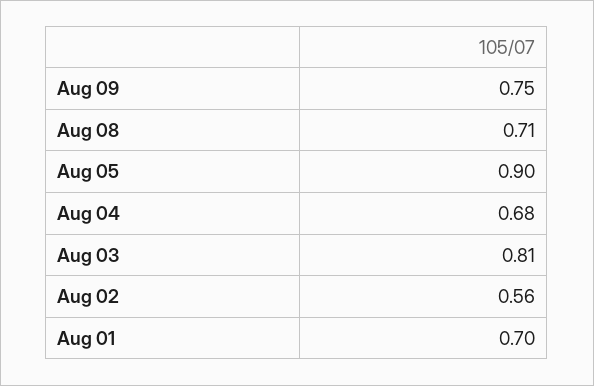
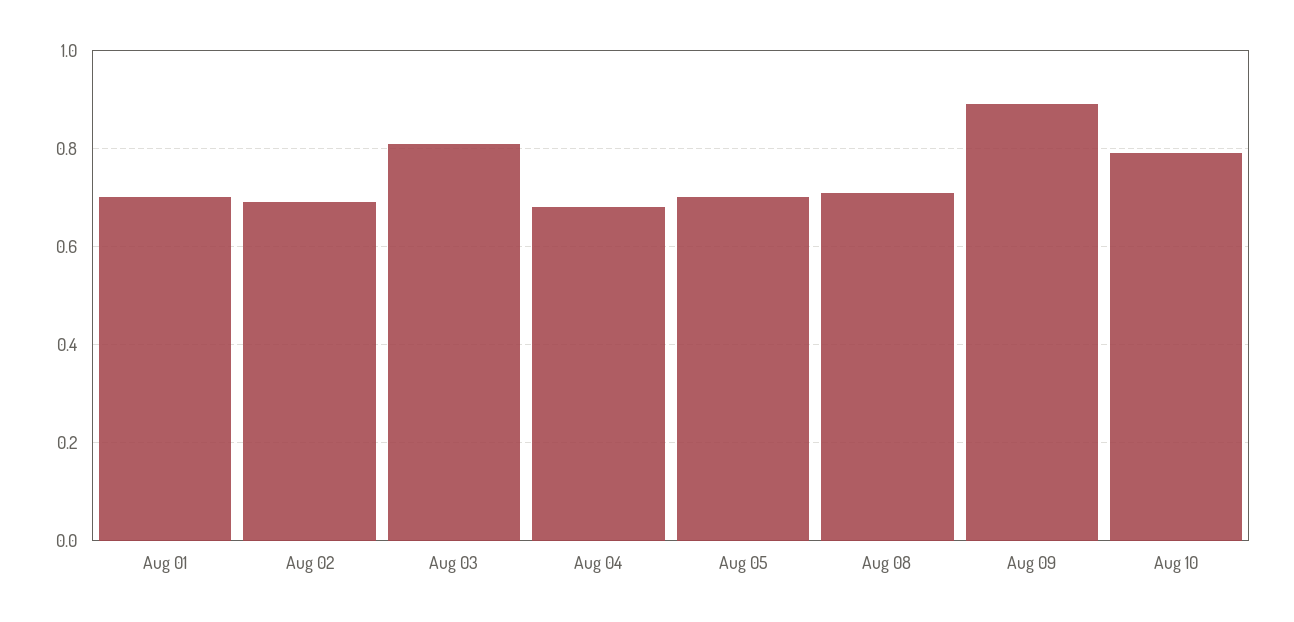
Aug 09: 0.75 -> 0.9
Aug 05: 0.9 -> 0.7
Aug 02: 0.56 -> 0.7
Aug 10: none -> 0.8

